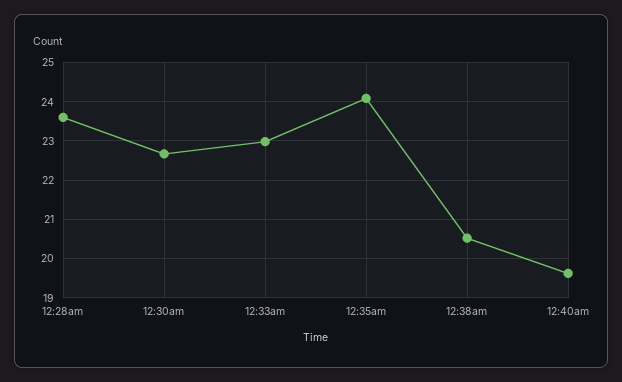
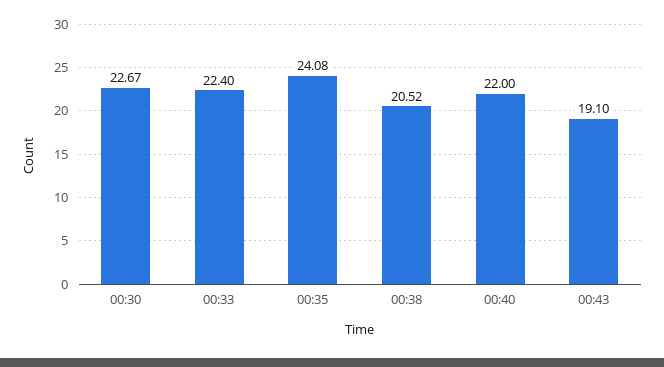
12:28am: 23.6 -> none
12:33am: 23 -> 22.4
12:40am: 19.6 -> 22
00:43: none -> 19.1

